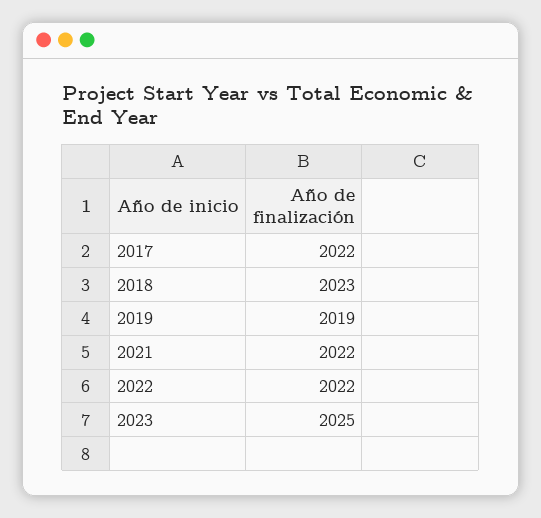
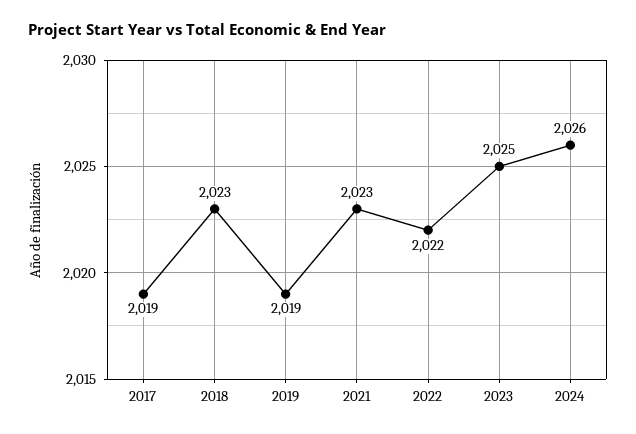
2017: 2022 -> 2019
2021: 2022 -> 2023
2024: none -> 2026

